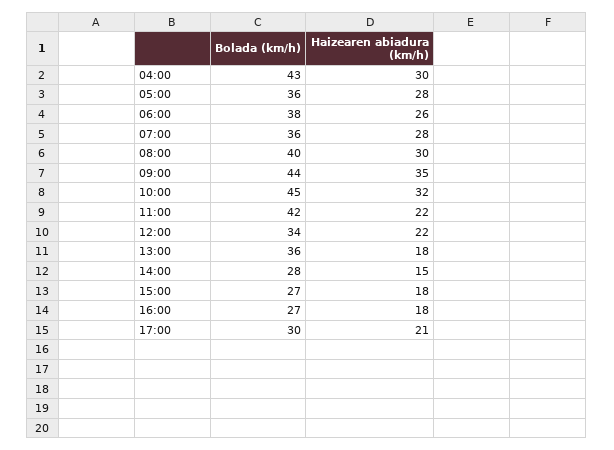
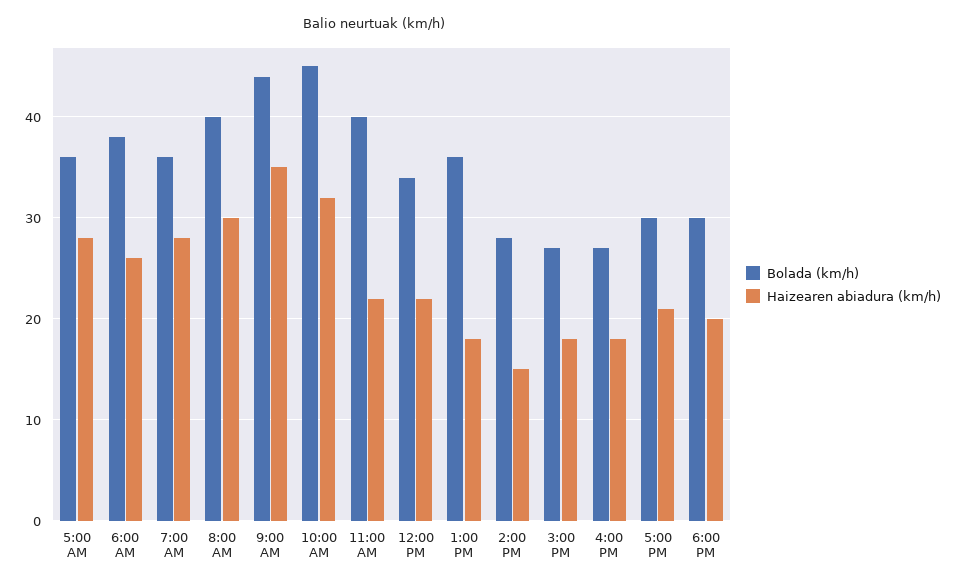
Bolada (km/h), 04:00: 43 -> none
Haizearen abiadura (km/h), 04:00: 30 -> none
Bolada (km/h), 11:00: 42 -> 40
Bolada (km/h), 6:00 PM: none -> 30
Haizearen abiadura (km/h), 6:00 PM: none -> 20

